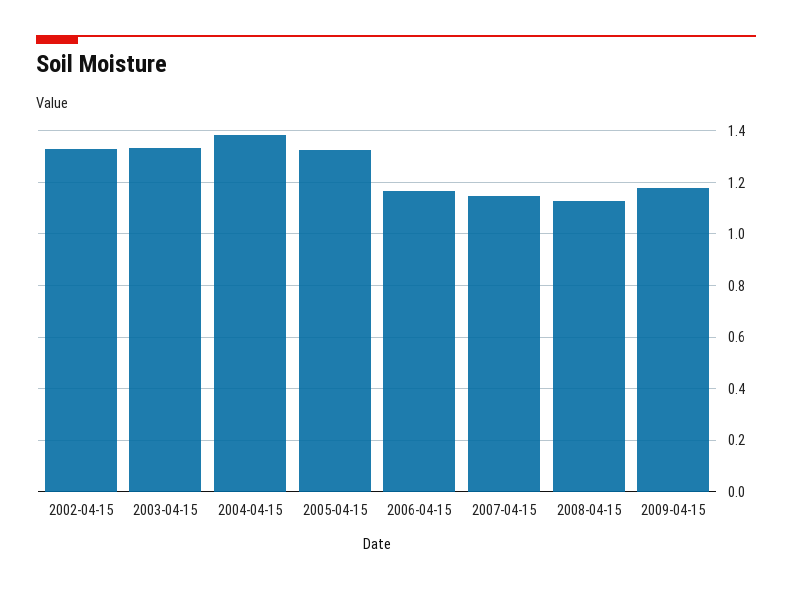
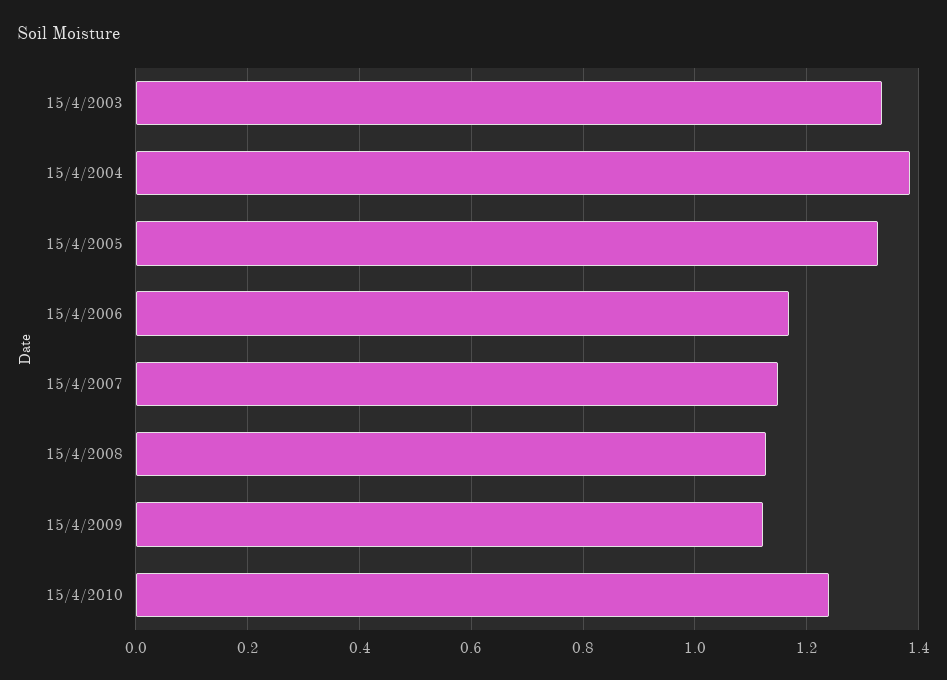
2002-04-15: 1.325 -> none
2009-04-15: 1.175 -> 1.12
15/4/2010: none -> 1.24

